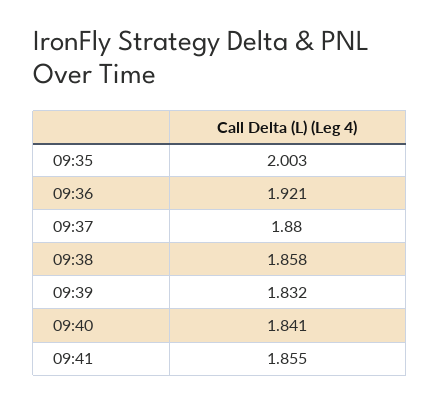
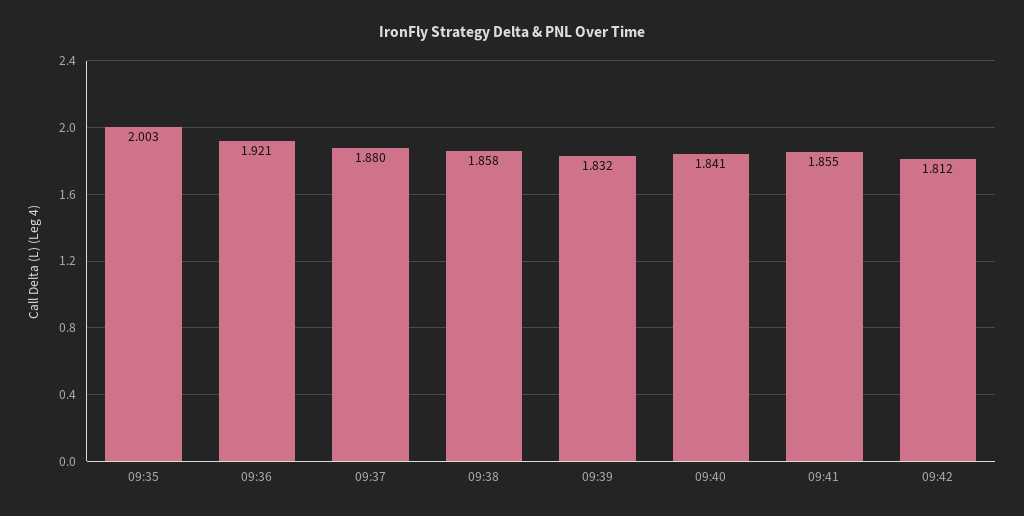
09:42: none -> 1.812

